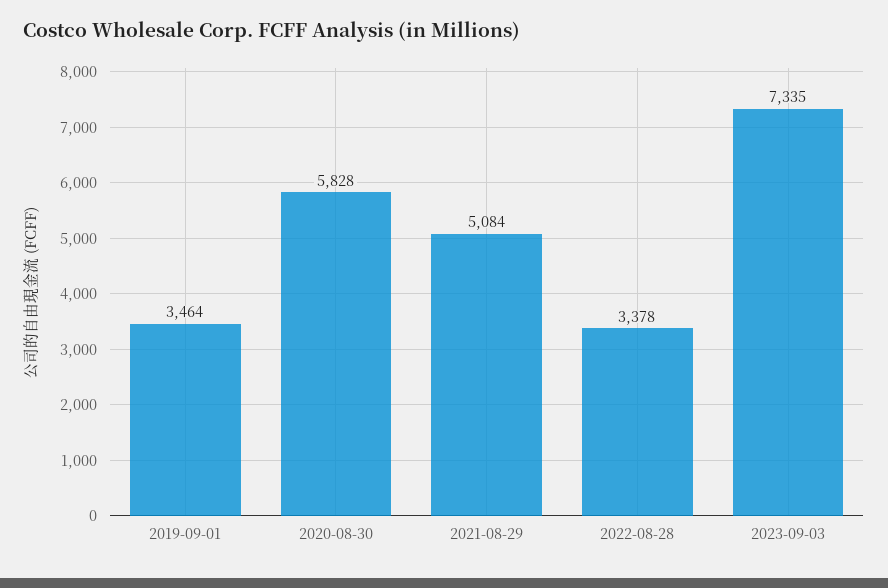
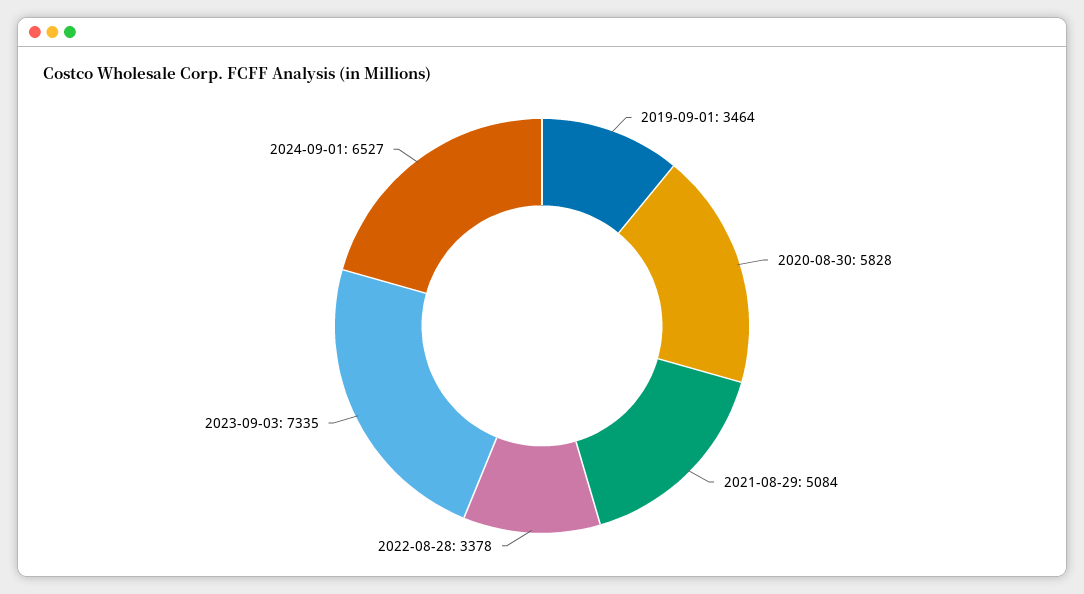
2024-09-01: none -> 6527

